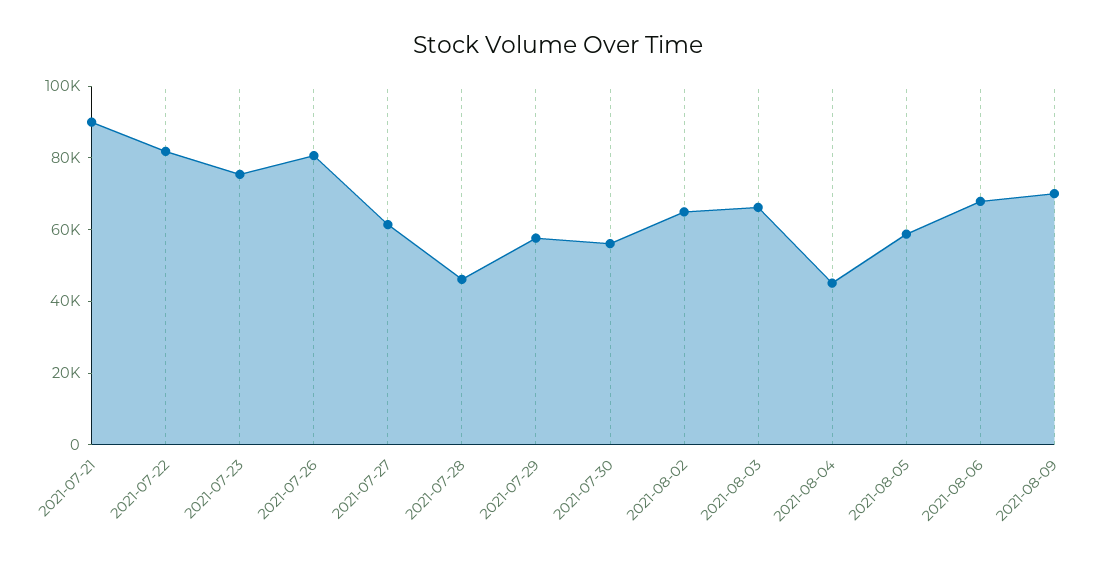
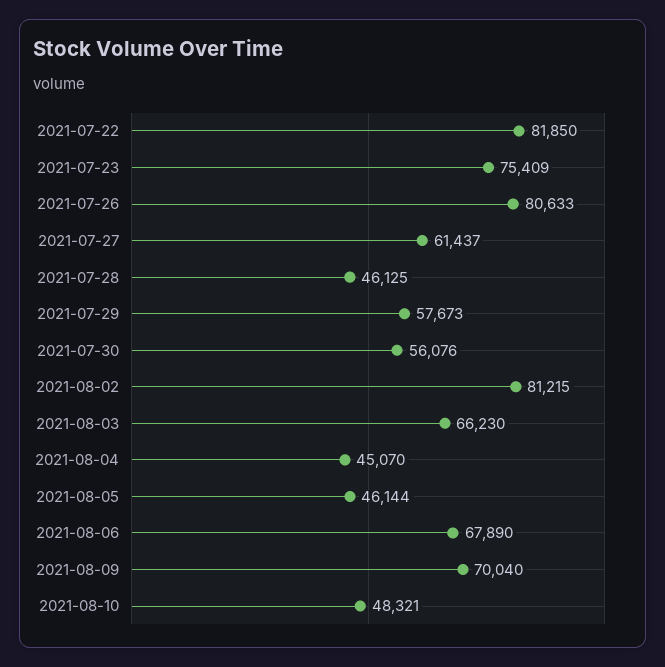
2021-07-21: 90000 -> none
2021-08-02: 65000 -> 81215
2021-08-05: 60000 -> 46144
2021-08-10: none -> 48321

